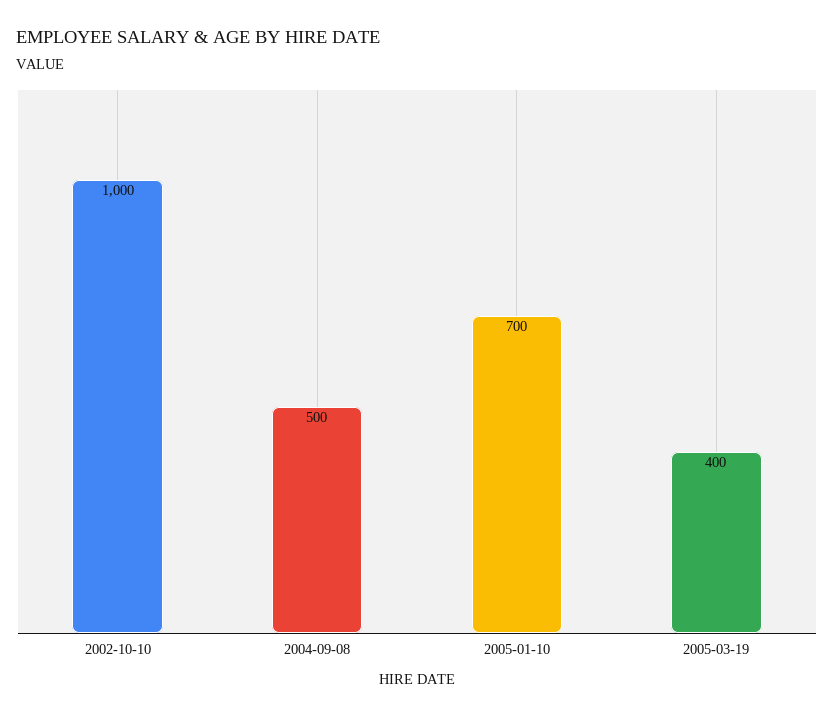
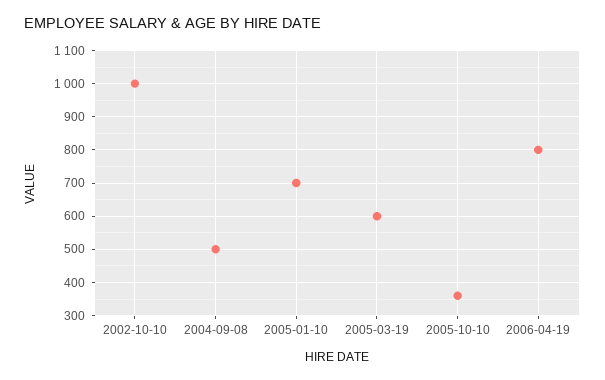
2005-03-19: 400 -> 600
2005-10-10: none -> 360
2006-04-19: none -> 800

